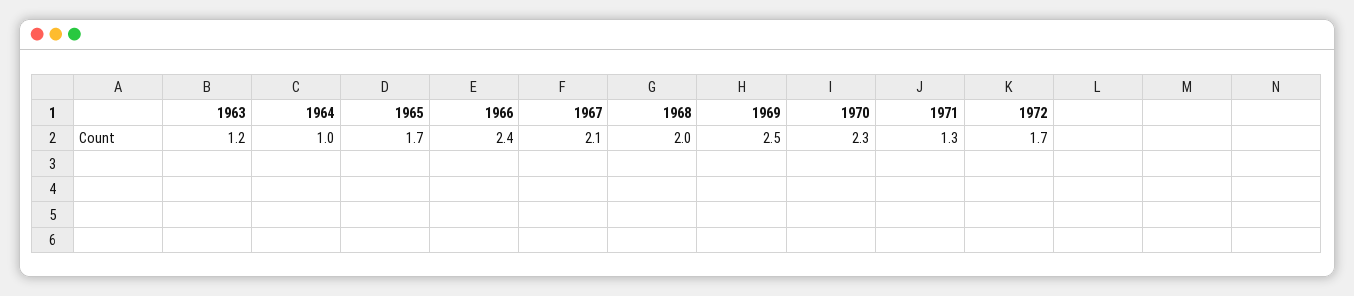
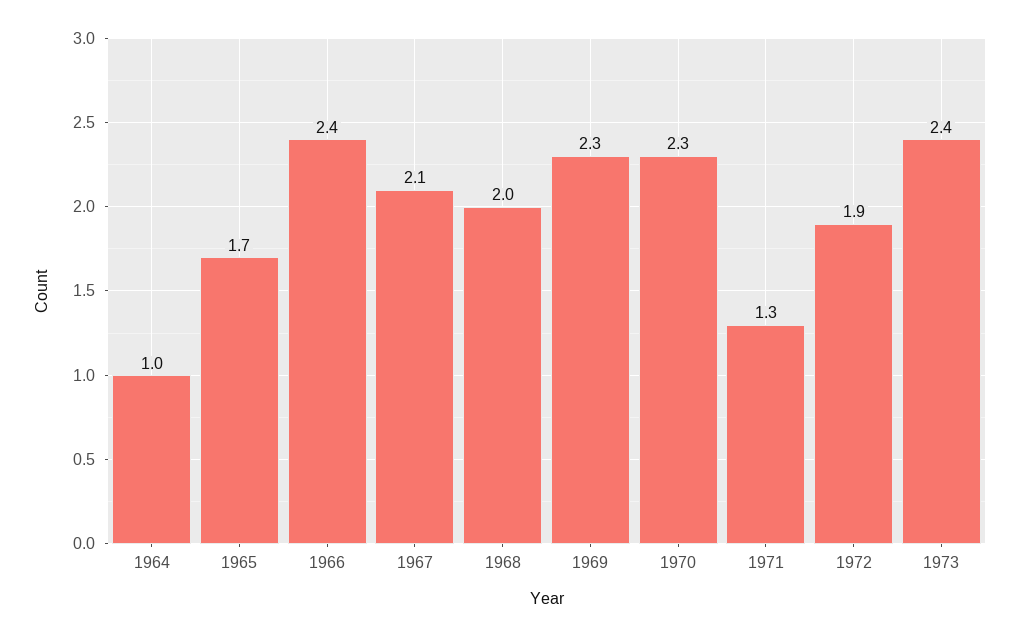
1963: 1.2 -> none
1969: 2.5 -> 2.3
1972: 1.7 -> 1.9
1973: none -> 2.4

